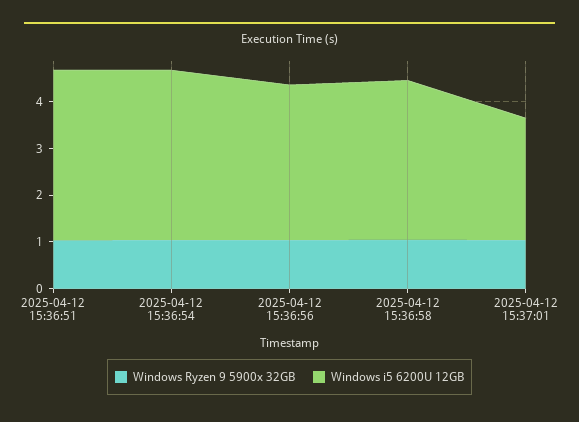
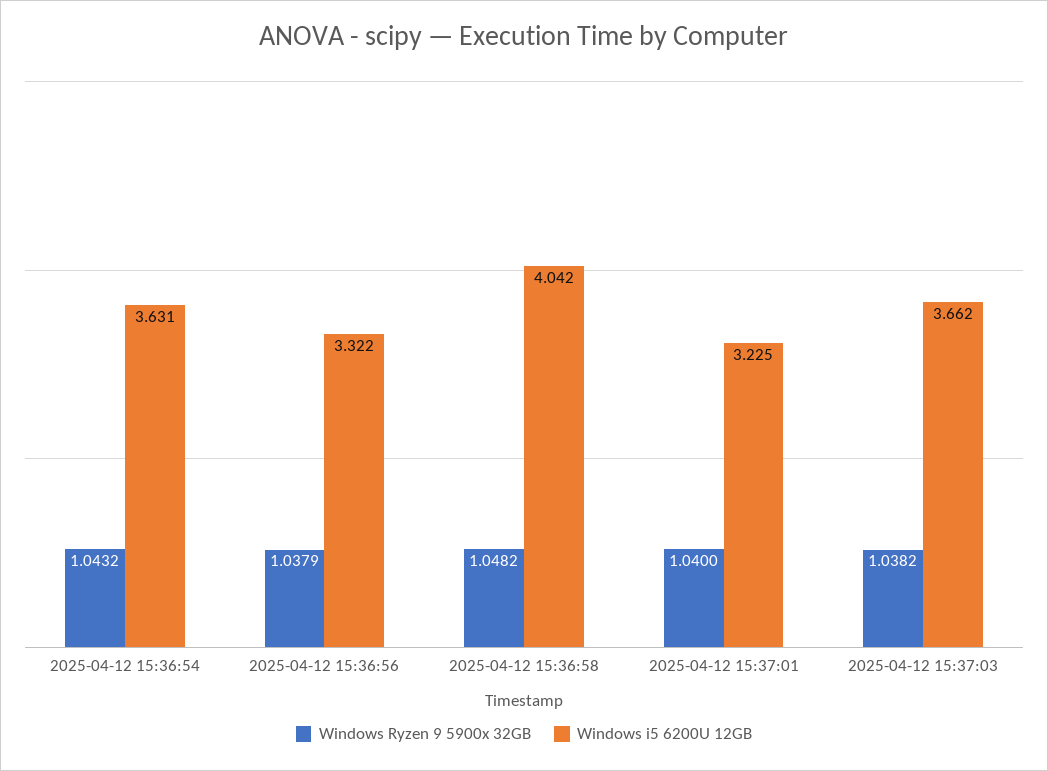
Windows Ryzen 9 5900x 32GB, 2025-04-12 15:36:51: 1 -> none
Windows i5 6200U 12GB, 2025-04-12 15:36:51: 3.6 -> none
Windows i5 6200U 12GB, 2025-04-12 15:36:58: 3.4 -> 4.042
Windows i5 6200U 12GB, 2025-04-12 15:37:01: 2.6 -> 3.225
Windows Ryzen 9 5900x 32GB, 2025-04-12 15:37:03: none -> 1.0382
Windows i5 6200U 12GB, 2025-04-12 15:37:03: none -> 3.662

